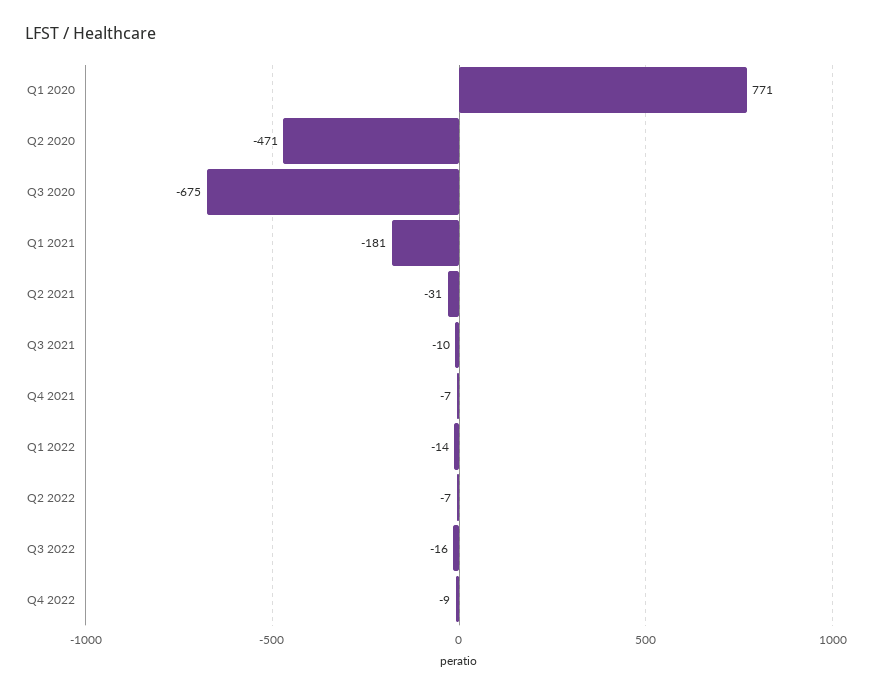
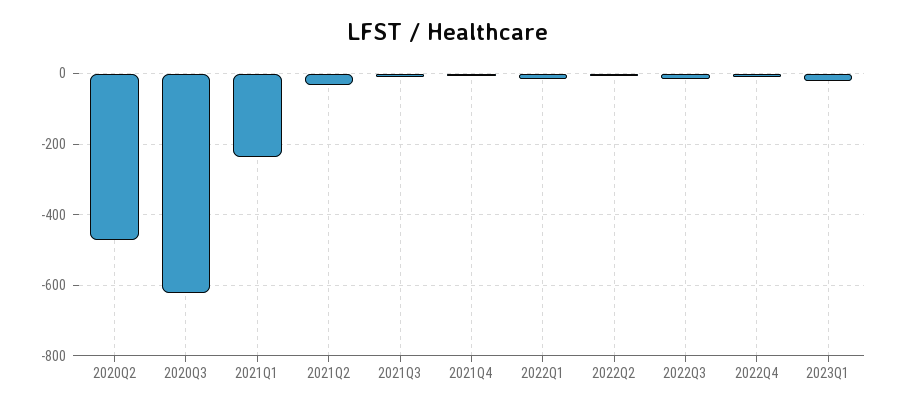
Q1 2020: 771 -> none
Q3 2020: -675 -> -620
Q1 2021: -181 -> -240
2023Q1: none -> -20

